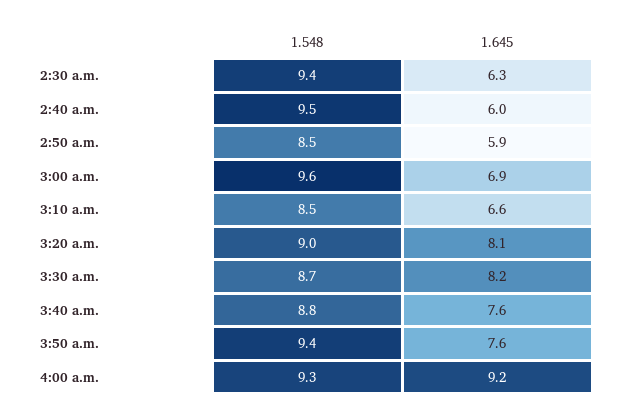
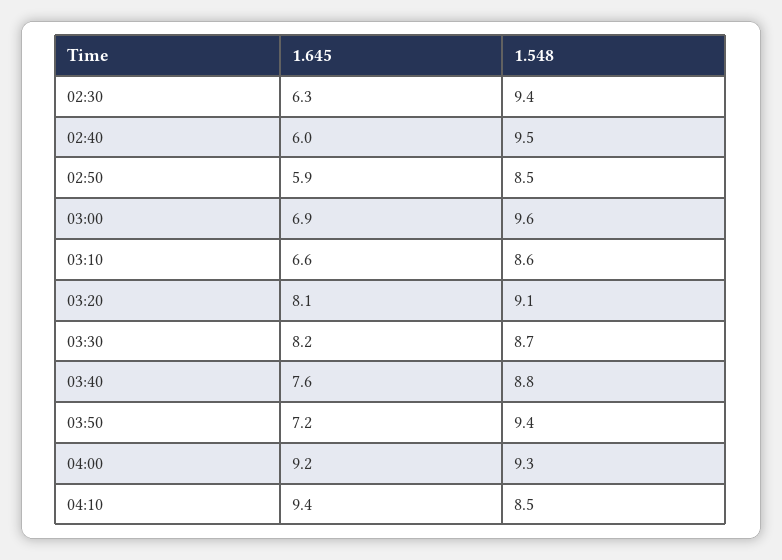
1.548, 3:10 a.m.: 8.5 -> 8.6
1.548, 3:20 a.m.: 9 -> 9.1
1.645, 3:50 a.m.: 7.6 -> 7.2
1.645, 04:10: none -> 9.4
1.548, 04:10: none -> 8.5

